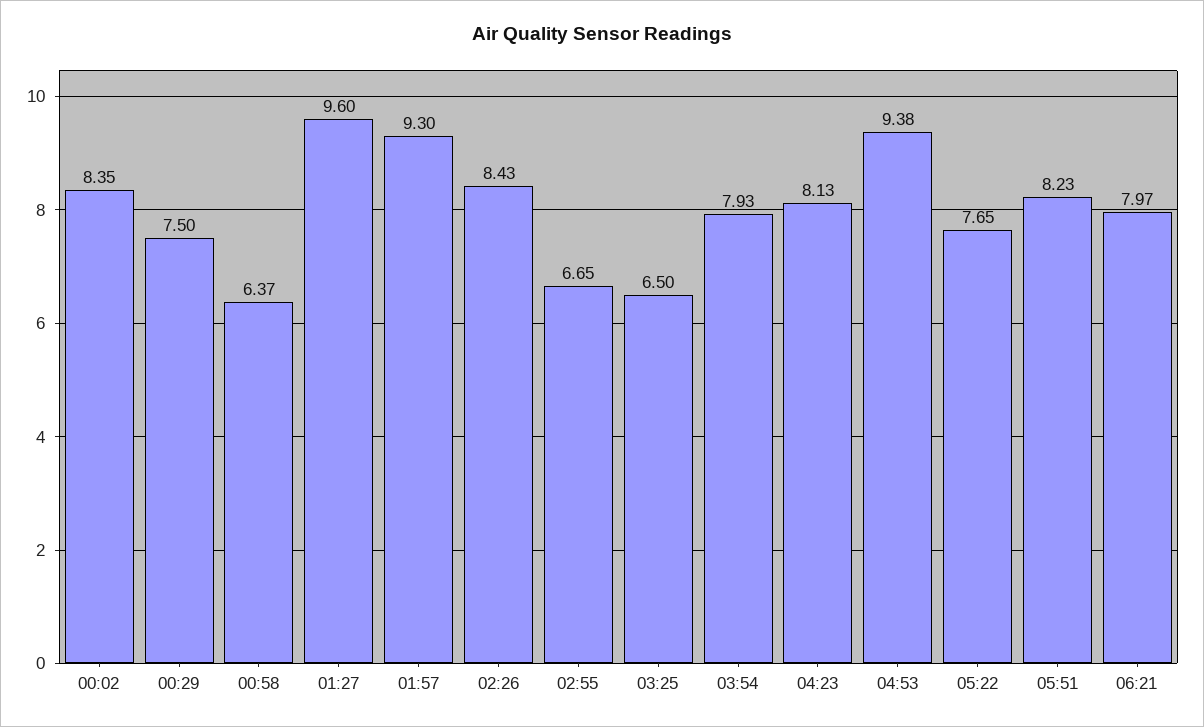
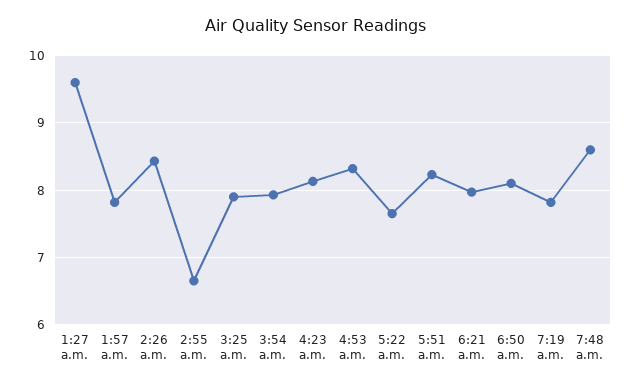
00:02: 8.35 -> none
00:29: 7.5 -> none
00:58: 6.37 -> none
01:57: 9.3 -> 7.8
03:25: 6.5 -> 7.9
04:53: 9.38 -> 8.3
6:50 a.m.: none -> 8.1
7:19 a.m.: none -> 7.8
7:48 a.m.: none -> 8.6

